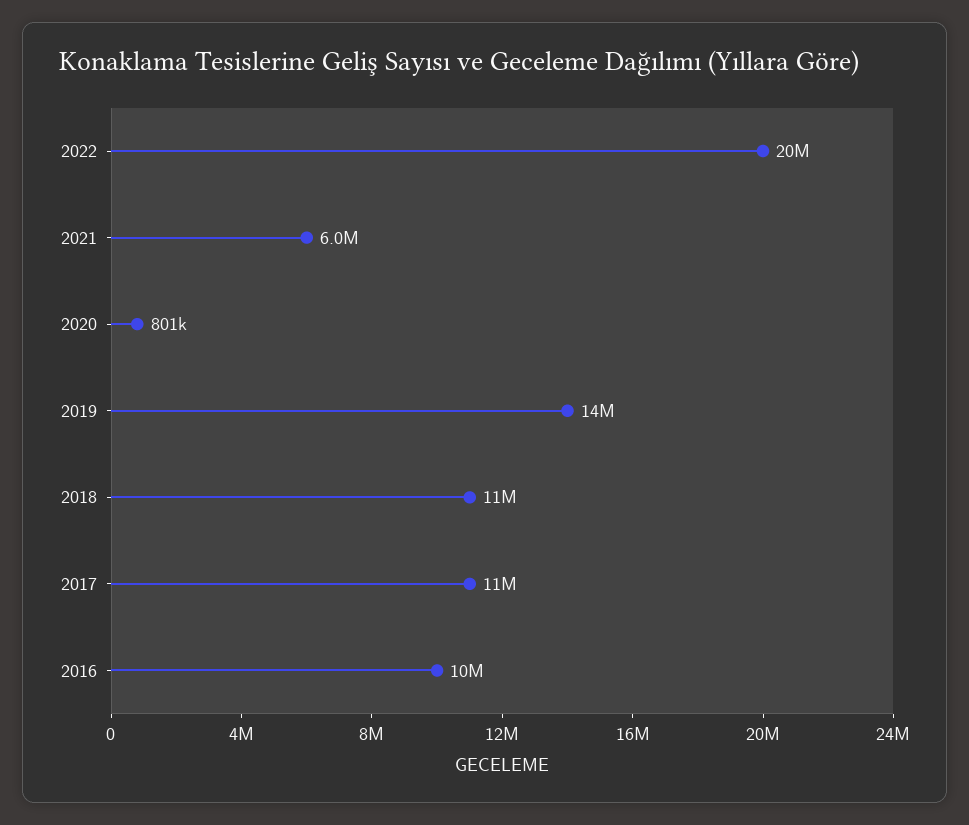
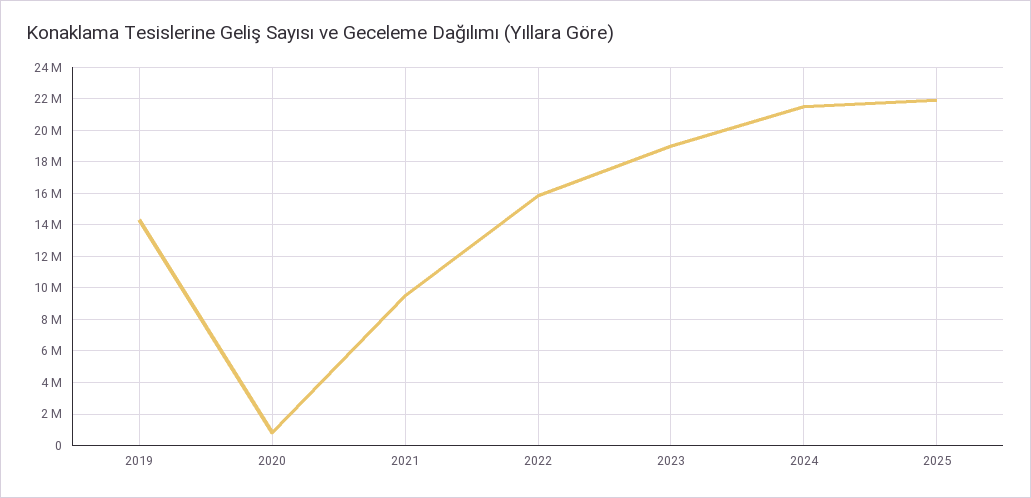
2022: 20000000 -> 16000000
2021: 6000000 -> 9500000
2018: 11000000 -> none
2017: 11000000 -> none
2016: 10000000 -> none
2023: none -> 19000000
2024: none -> 21500000
2025: none -> 22000000

